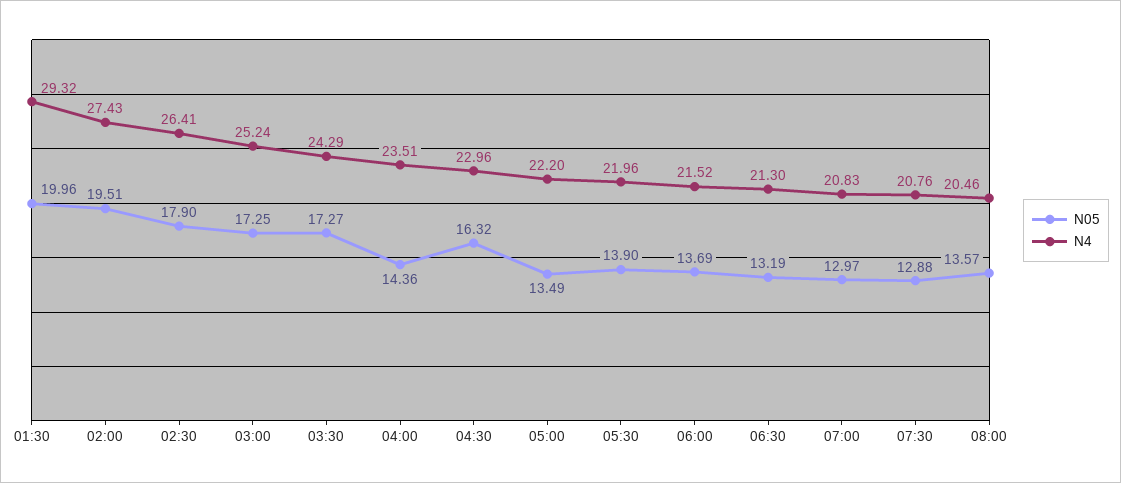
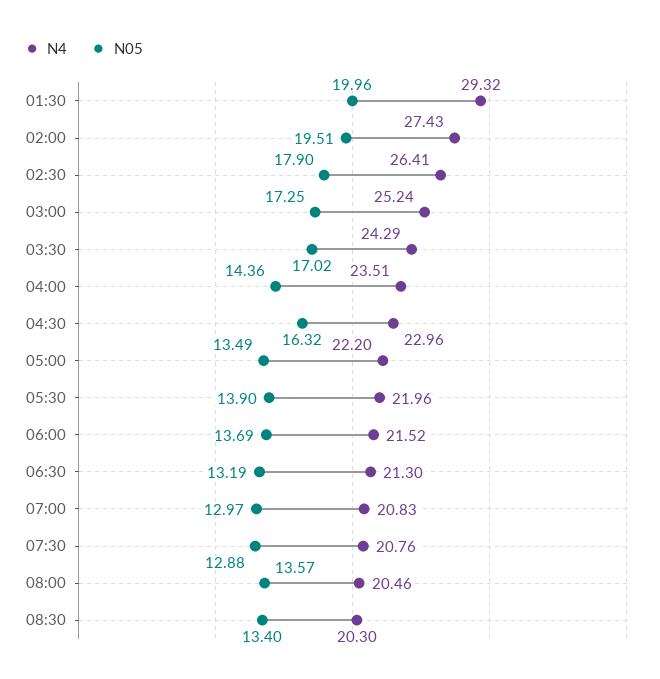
N05, 03:30: 17.27 -> 17.02
N4, 08:30: none -> 20.3
N05, 08:30: none -> 13.4

